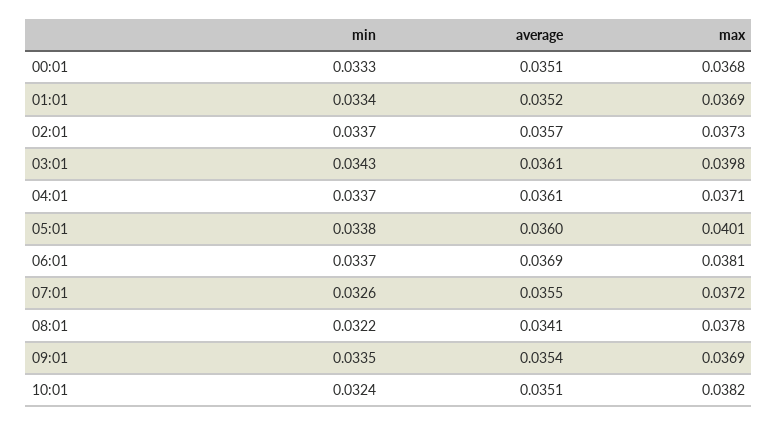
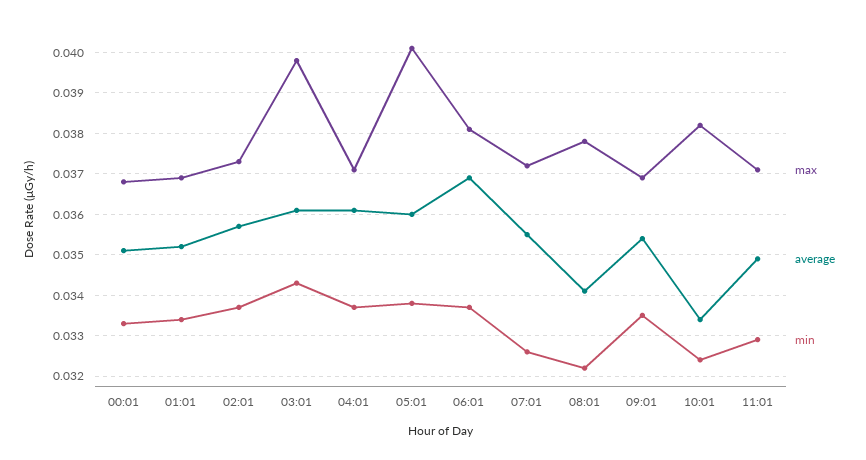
average, 10:01: 0.0351 -> 0.0335
max, 11:01: none -> 0.037
average, 11:01: none -> 0.035
min, 11:01: none -> 0.033

